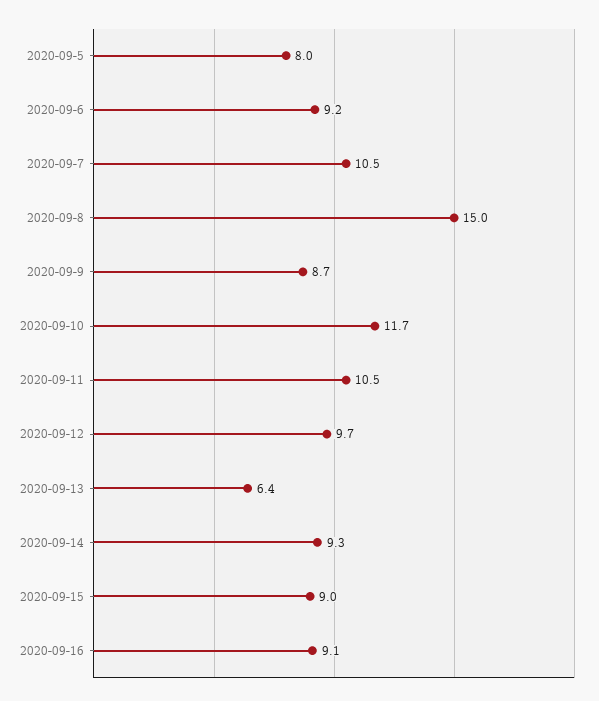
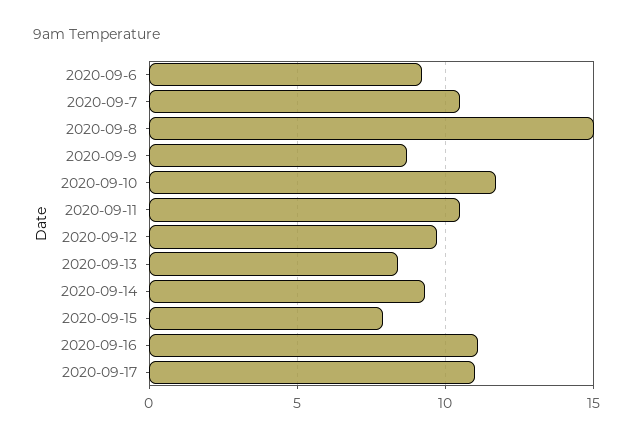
2020-09-5: 8 -> none
2020-09-13: 6.4 -> 8.5
2020-09-15: 9 -> 8
2020-09-16: 9.1 -> 11
2020-09-17: none -> 11

